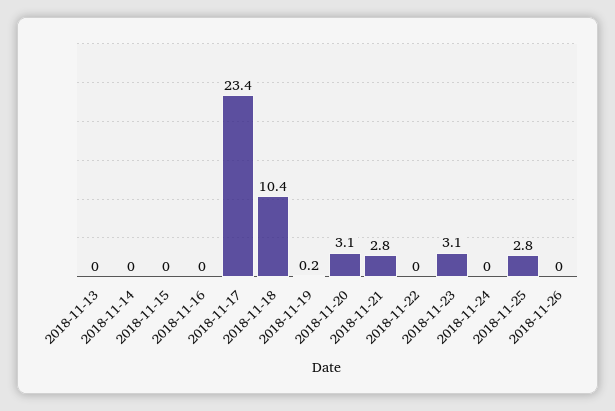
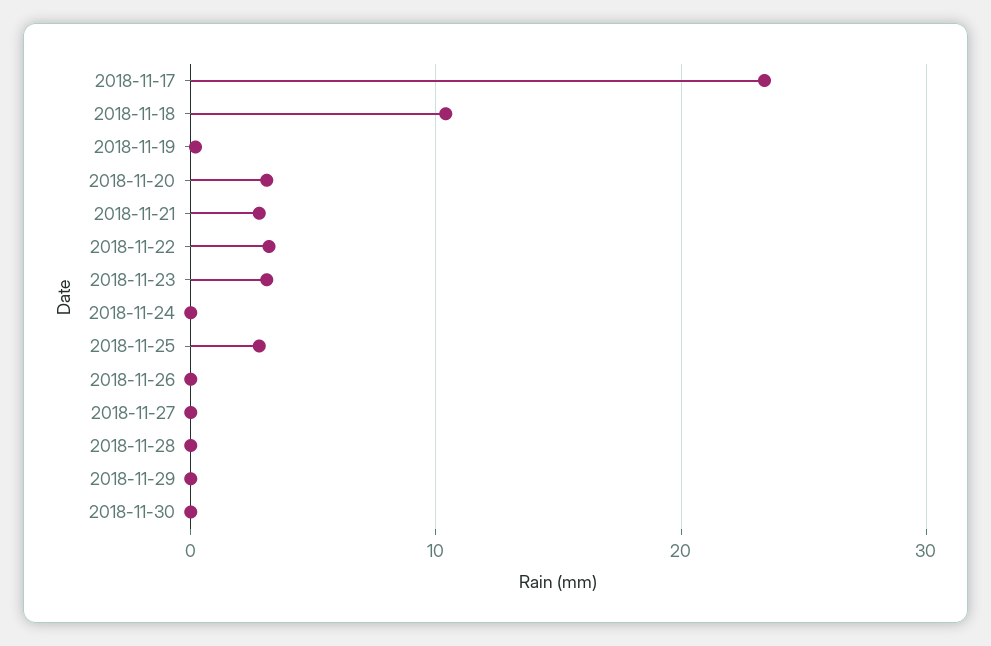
2018-11-13: 0 -> none
2018-11-14: 0 -> none
2018-11-15: 0 -> none
2018-11-16: 0 -> none
2018-11-22: 0 -> 3
2018-11-27: none -> 0
2018-11-28: none -> 0
2018-11-29: none -> 0
2018-11-30: none -> 0

